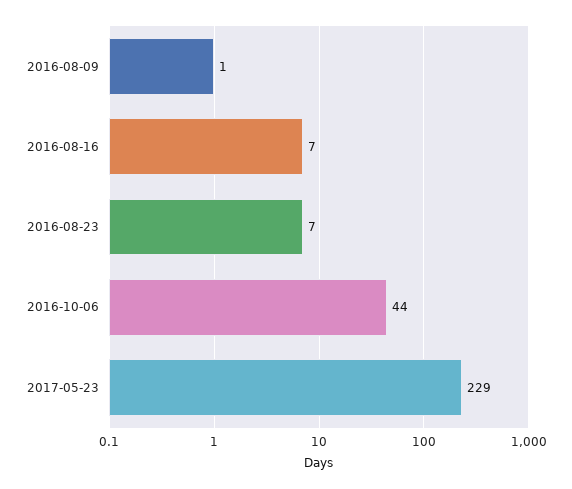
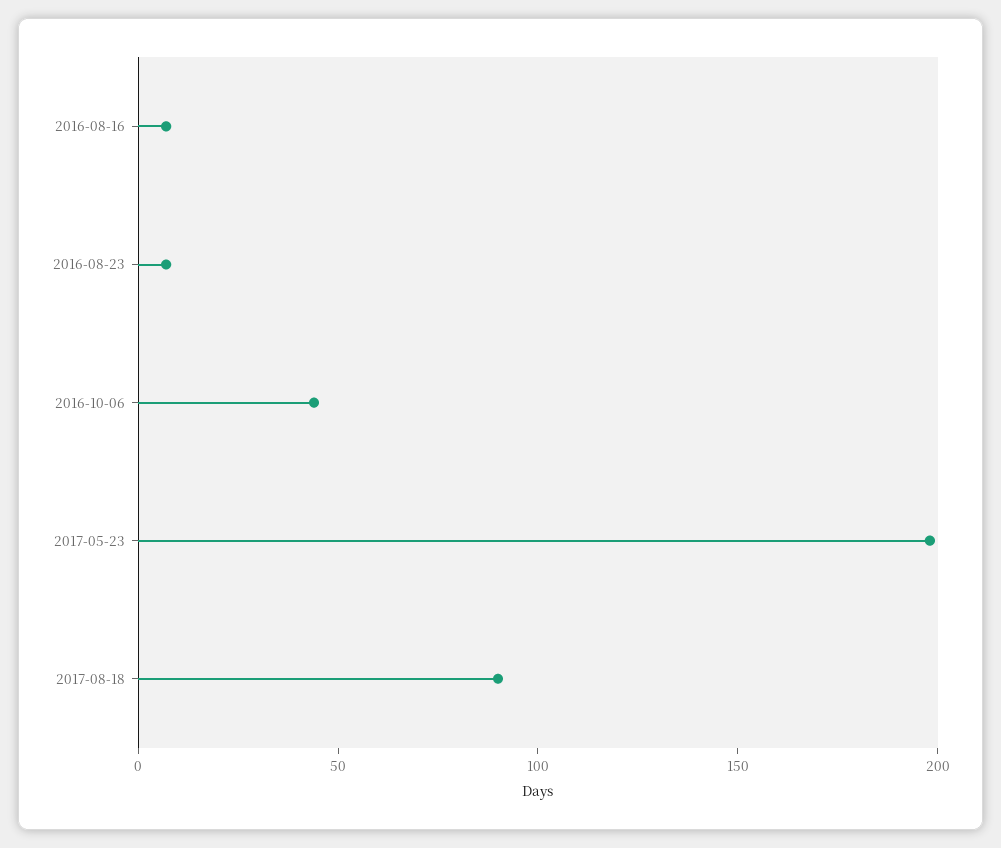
2016-08-09: 1 -> none
2017-05-23: 229 -> 200
2017-08-18: none -> 90

